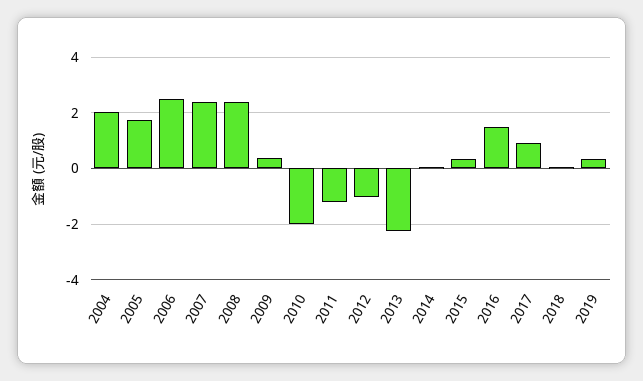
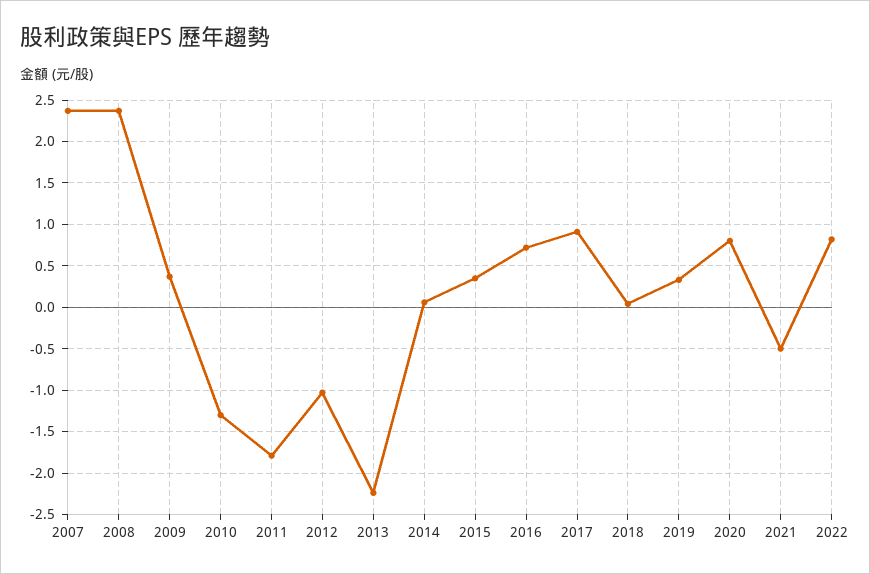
2004: 2 -> none
2005: 1.75 -> none
2006: 2.5 -> none
2010: -2 -> -1.3
2011: -1.25 -> -1.8
2016: 1.5 -> 0.7
2020: none -> 0.8
2021: none -> -0.5
2022: none -> 0.8

